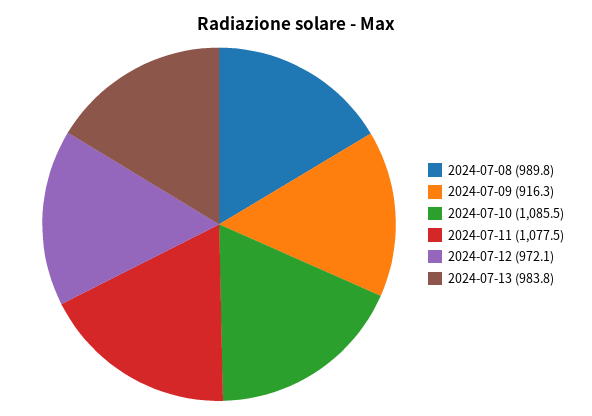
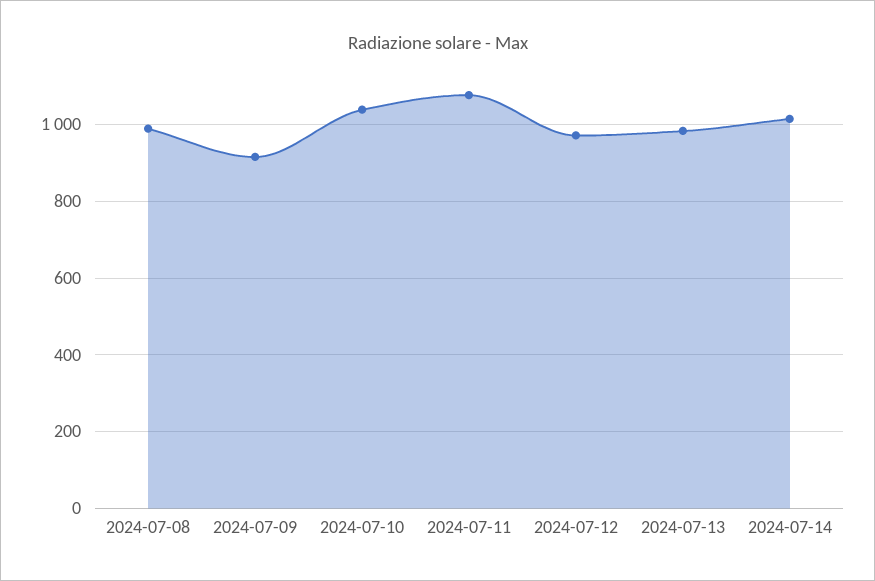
2024-07-10: 1085.5 -> 1040
2024-07-14: none -> 1020

